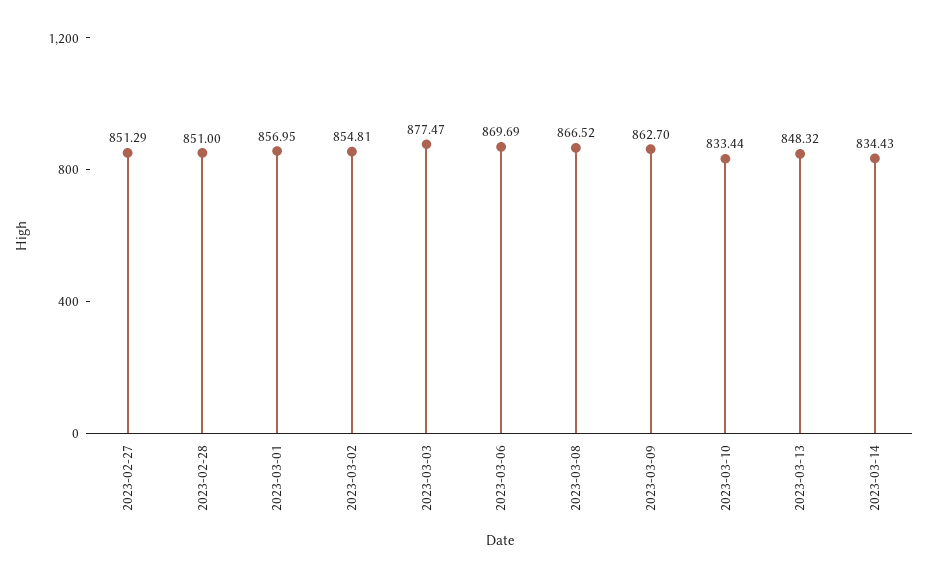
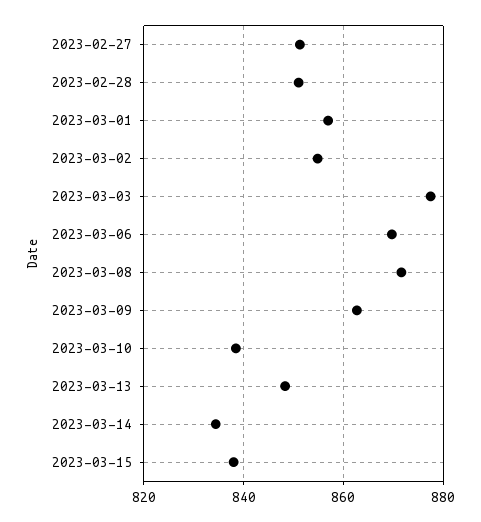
2023-03-08: 866.52 -> 872
2023-03-10: 833.44 -> 838
2023-03-15: none -> 838

